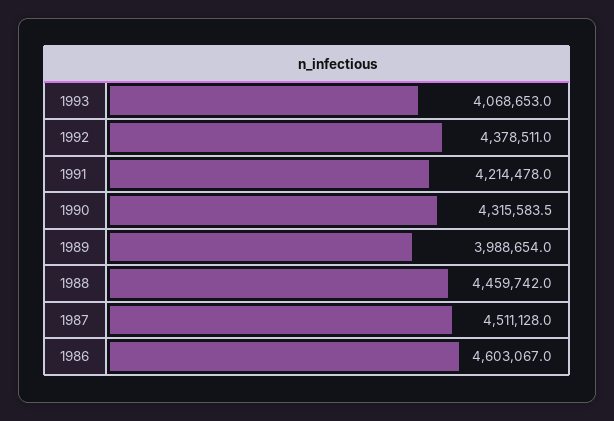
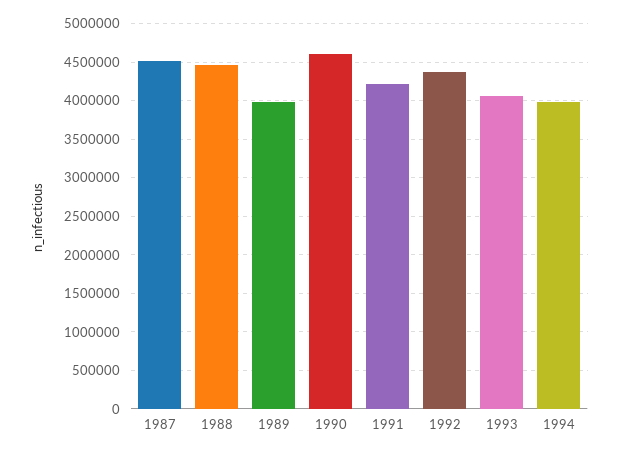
1990: 4315583.5 -> 4600000
1986: 4603067 -> none
1994: none -> 4000000

